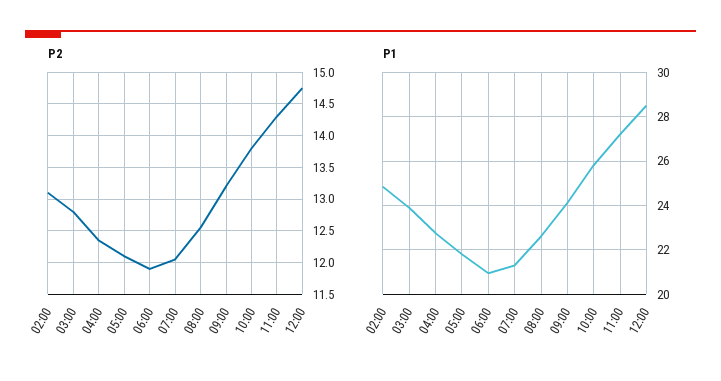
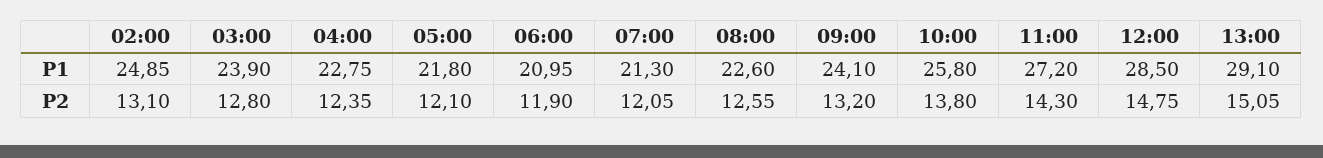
P1, 13:00: none -> 29.1
P2, 13:00: none -> 15.05

